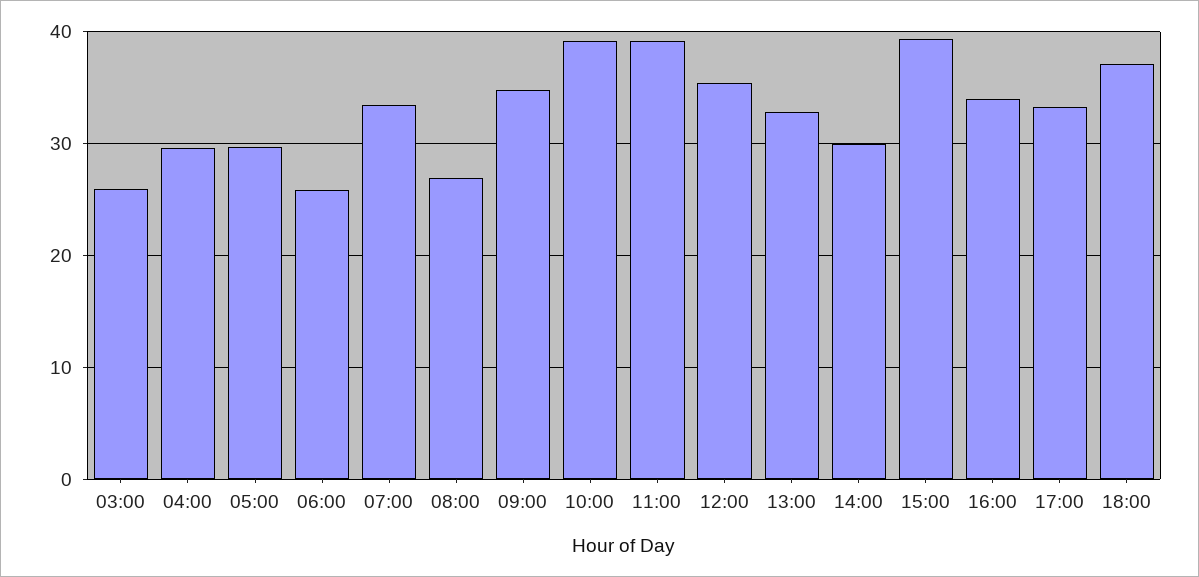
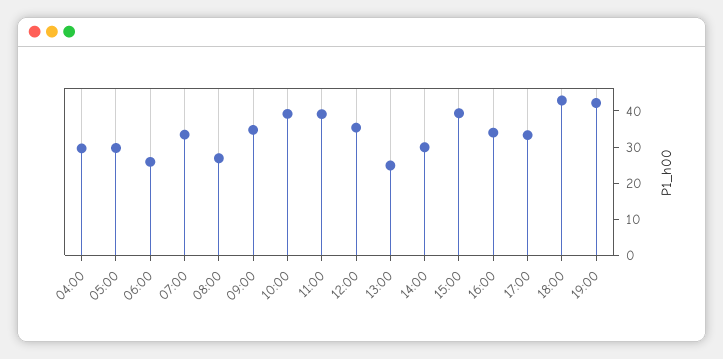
03:00: 26 -> none
13:00: 33 -> 25
18:00: 37 -> 42.5
19:00: none -> 42.5

